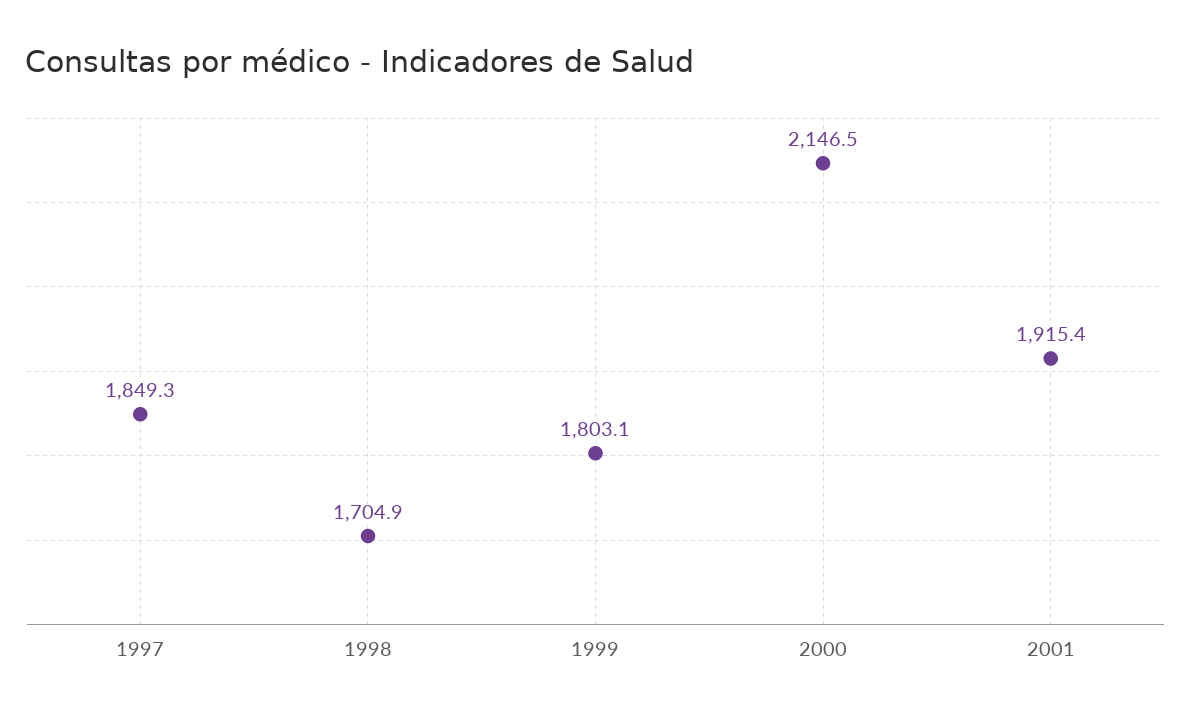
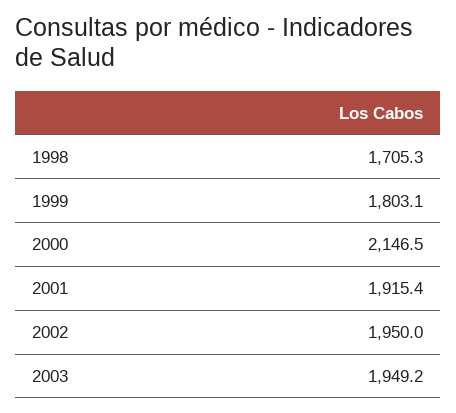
1997: 1849.3 -> none
1998: 1704.9 -> 1705.3
2002: none -> 1950
2003: none -> 1949.2

